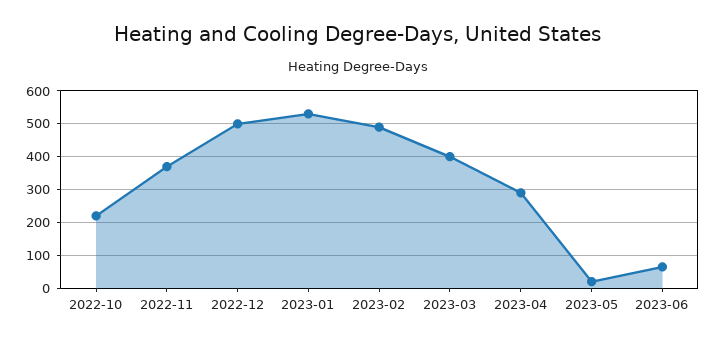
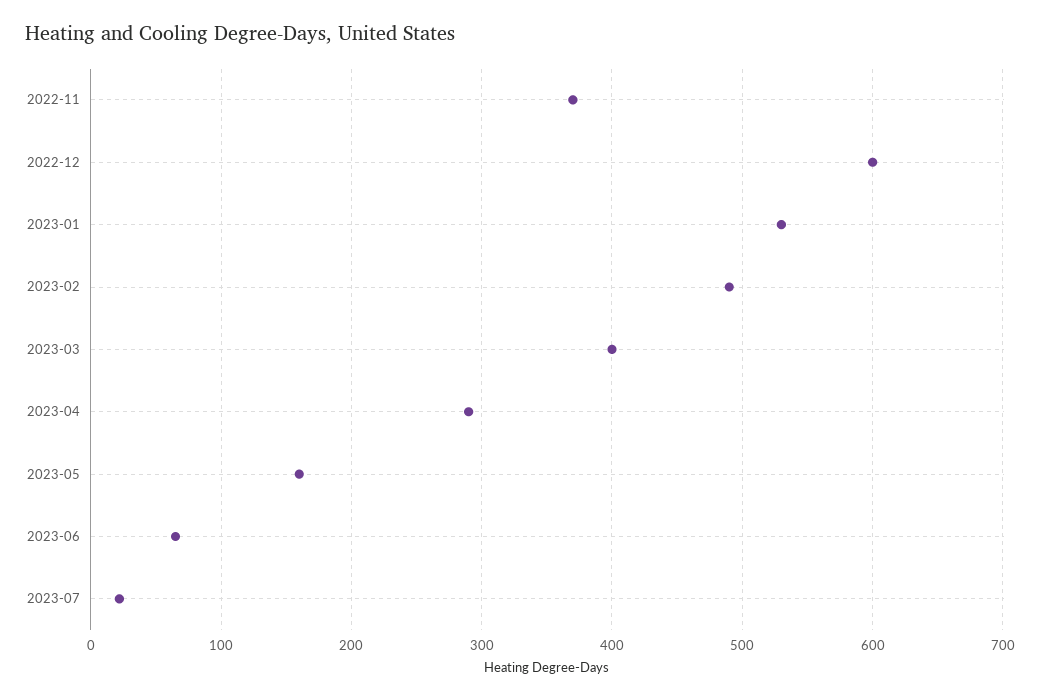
2022-10: 220 -> none
2022-12: 500 -> 600
2023-05: 20 -> 160
2023-07: none -> 20

